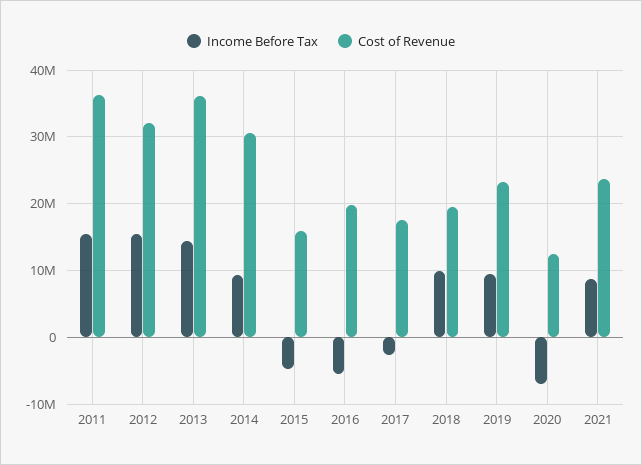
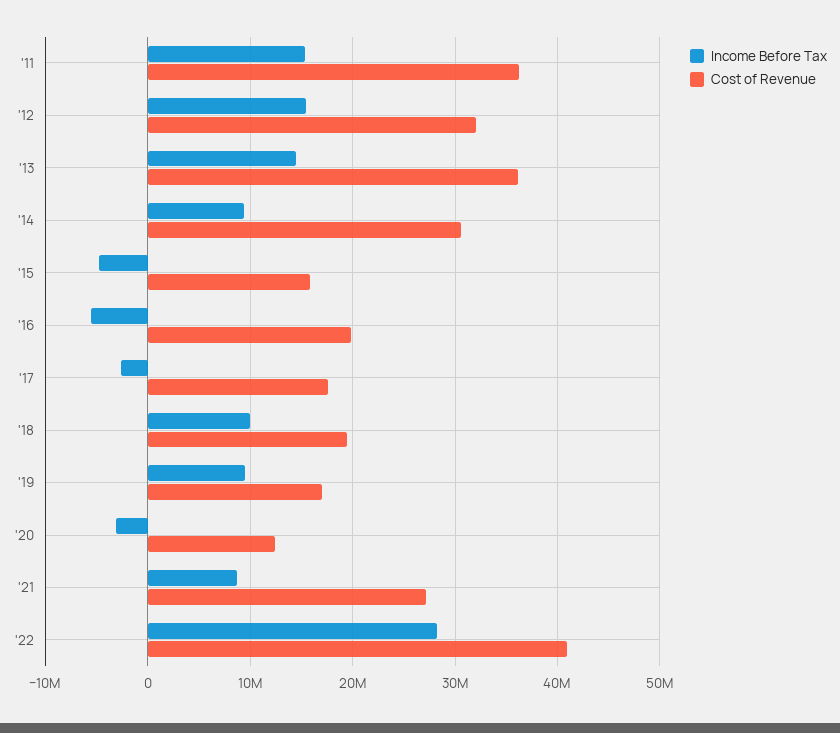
Cost of Revenue, 2019: 23000000 -> 17000000
Income Before Tax, 2020: -7000000 -> -3000000
Cost of Revenue, 2021: 24000000 -> 27000000
Income Before Tax, '22: none -> 28000000
Cost of Revenue, '22: none -> 41000000

